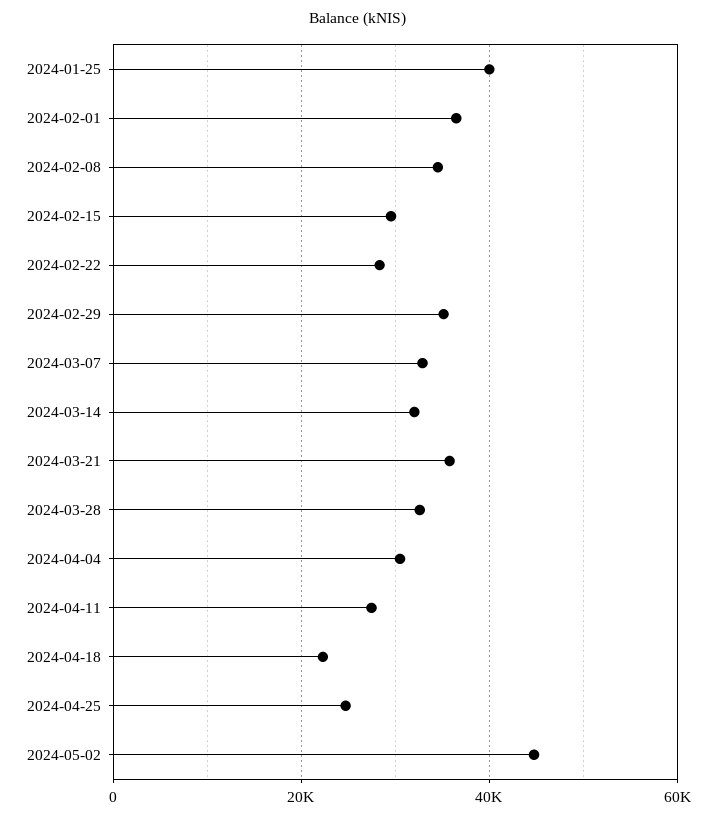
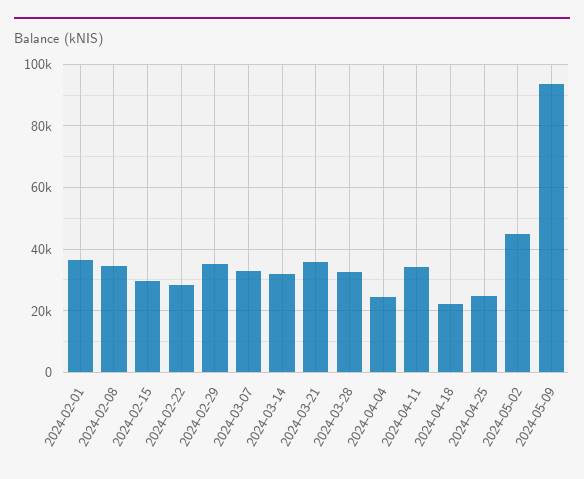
2024-01-25: 40000 -> none
2024-04-04: 30000 -> 24000
2024-04-11: 28000 -> 34000
2024-05-09: none -> 94000

